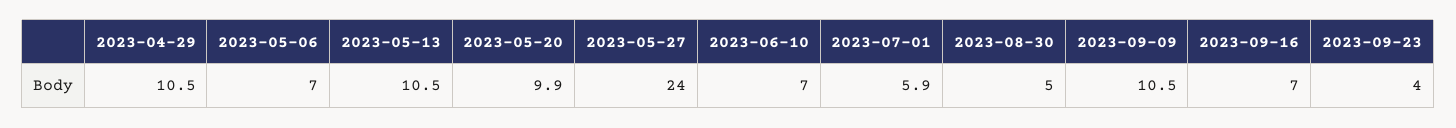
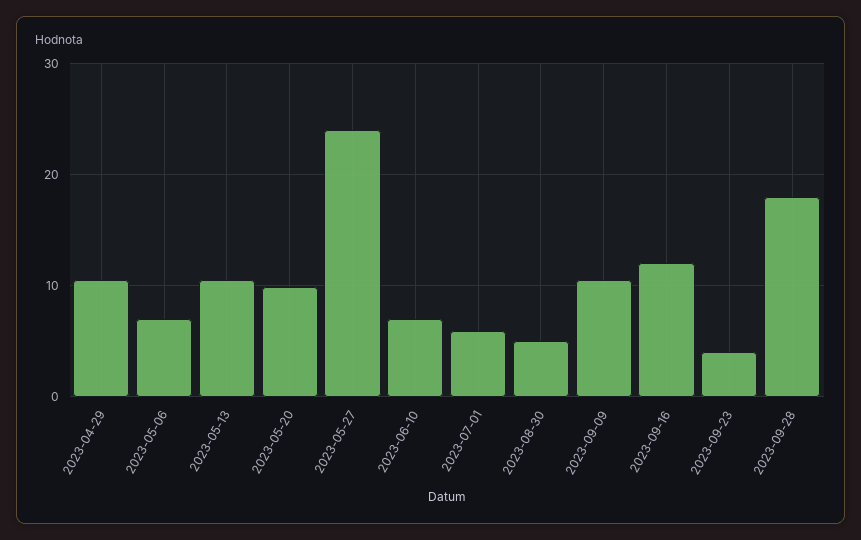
2023-09-16: 7 -> 12
2023-09-28: none -> 18

